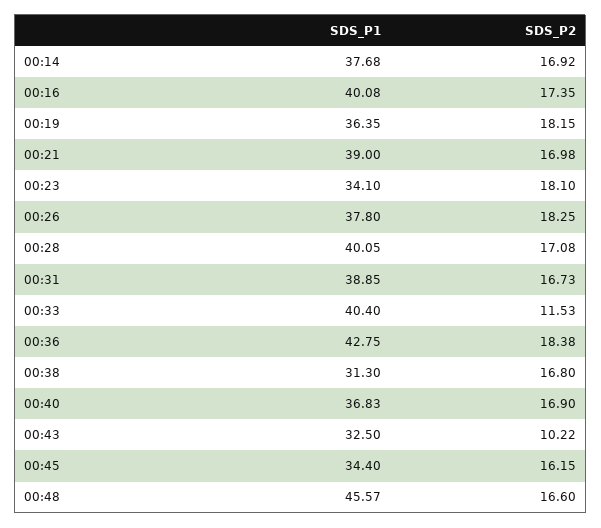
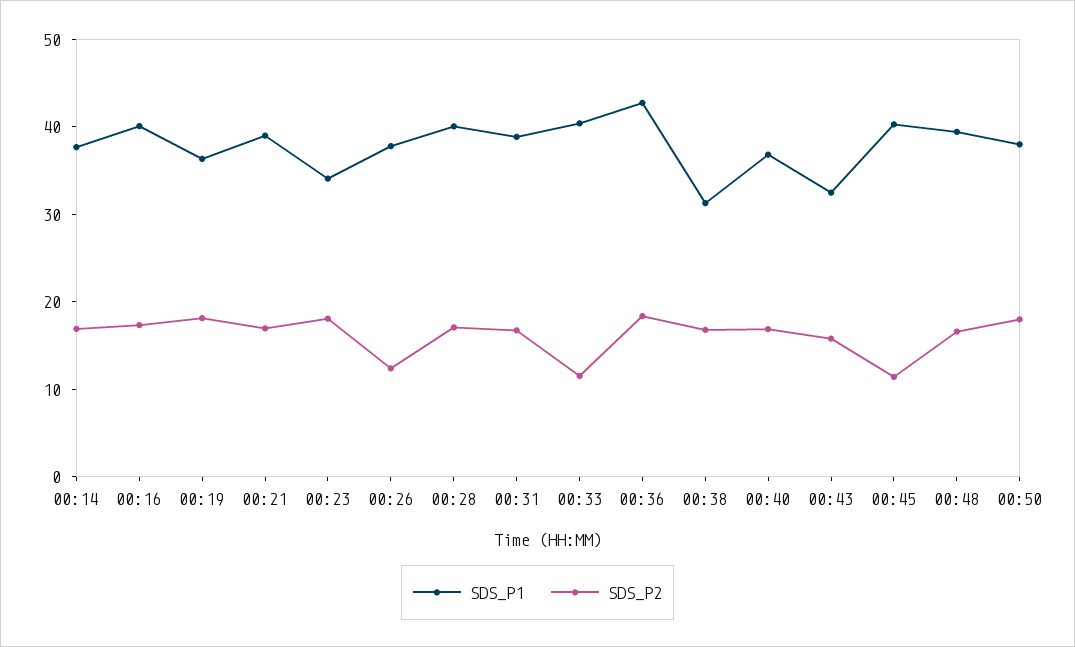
SDS_P2, 00:26: 18.25 -> 12
SDS_P2, 00:43: 10.22 -> 16
SDS_P1, 00:45: 34.4 -> 40
SDS_P2, 00:45: 16.15 -> 12
SDS_P1, 00:48: 45.57 -> 40
SDS_P1, 00:50: none -> 38
SDS_P2, 00:50: none -> 18

